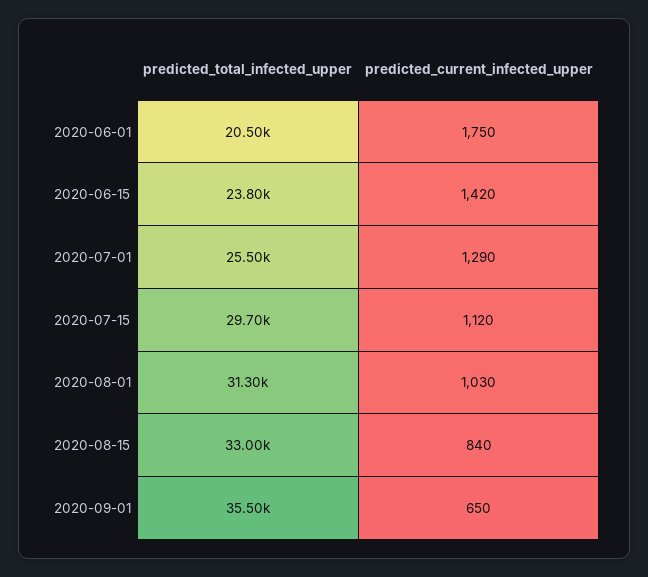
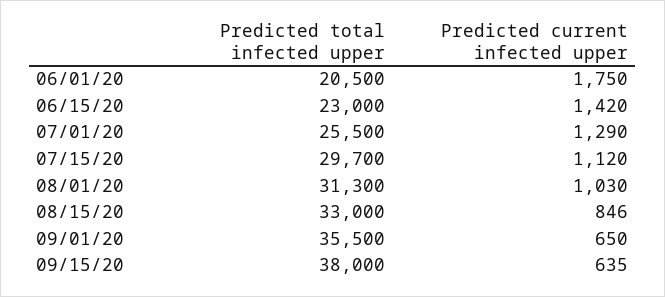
predicted_total_infected_upper, 2020-06-15: 23800 -> 23000
predicted_current_infected_upper, 2020-08-15: 840 -> 846
predicted_total_infected_upper, 09/15/20: none -> 38000
predicted_current_infected_upper, 09/15/20: none -> 635

